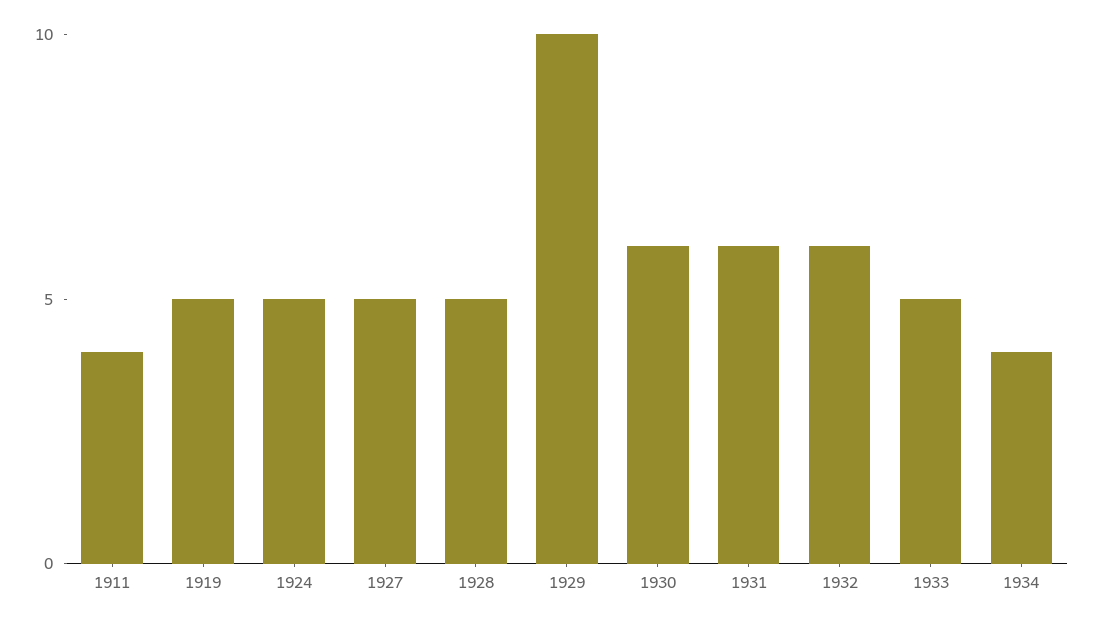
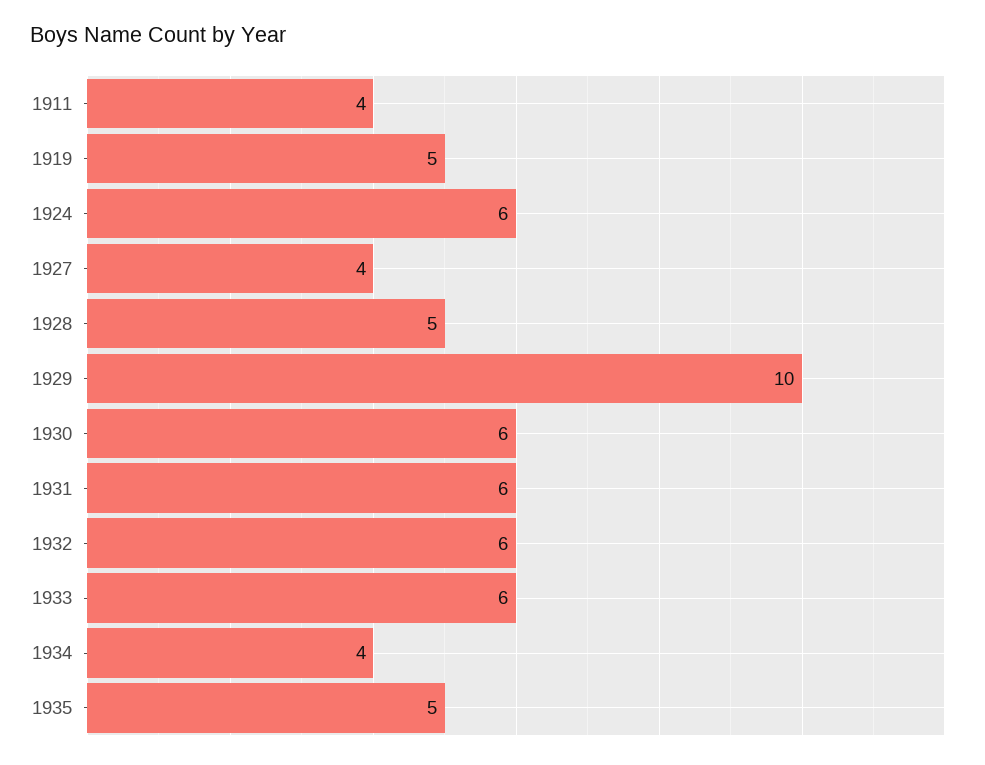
1924: 5 -> 6
1927: 5 -> 4
1933: 5 -> 6
1935: none -> 5

